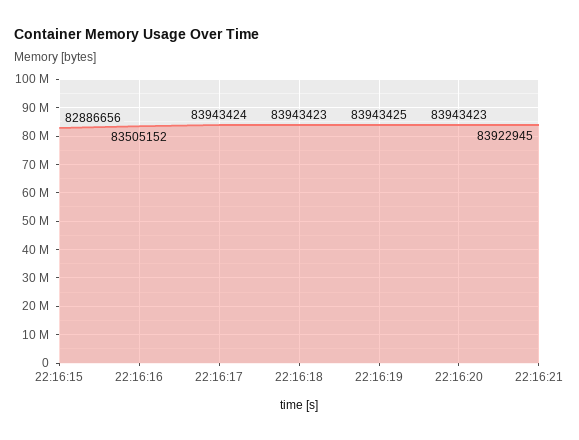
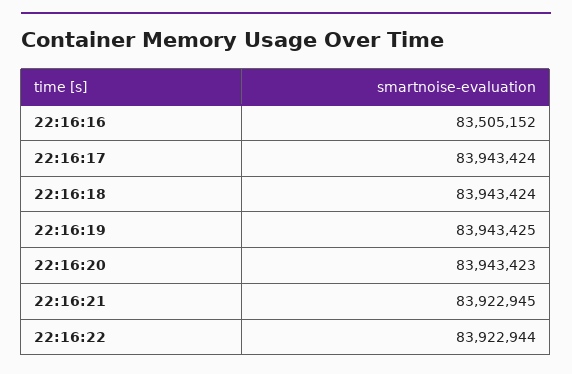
22:16:15: 82886656 -> none
22:16:18: 83943423 -> 83943424
22:16:22: none -> 83922944

